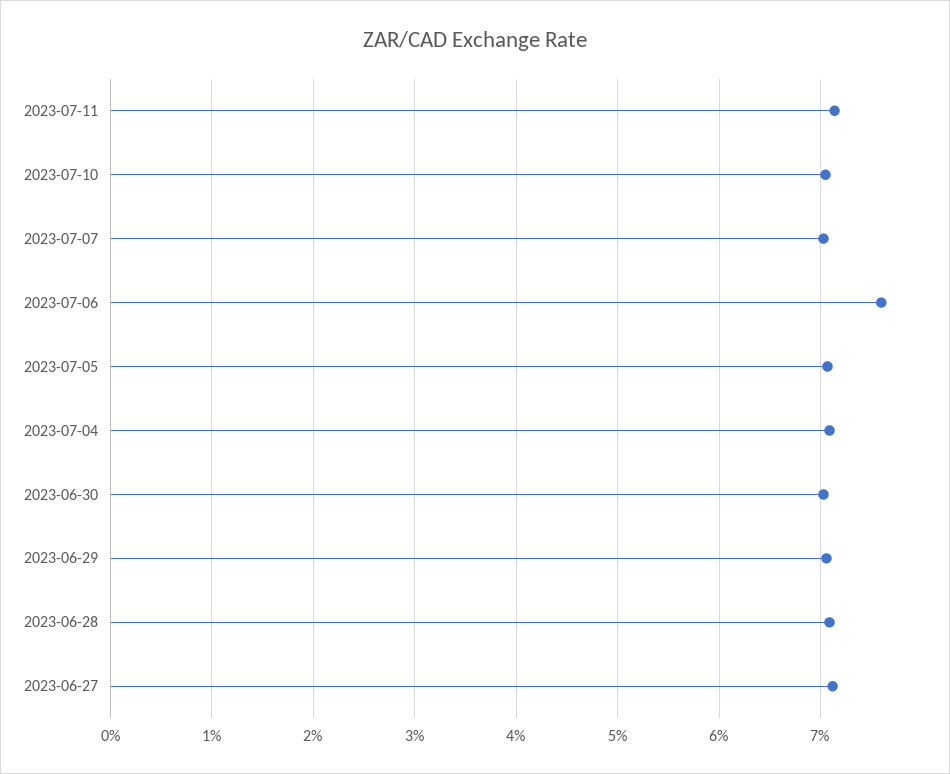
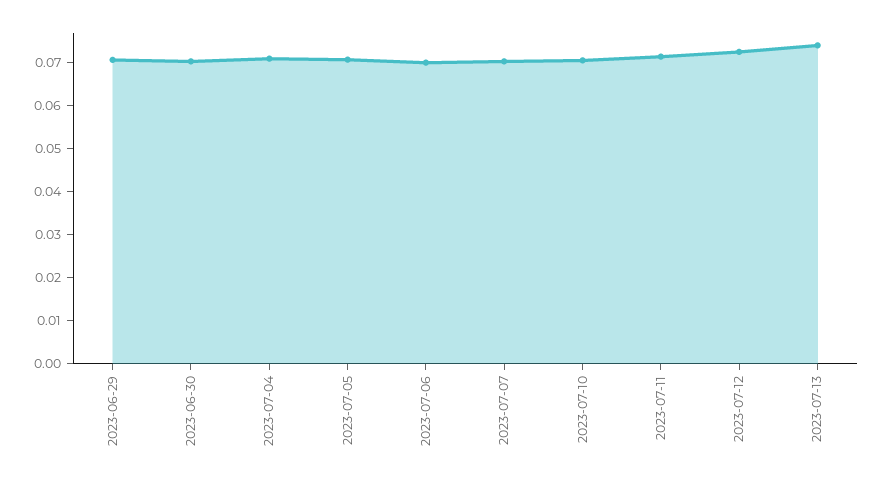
2023-07-06: 0.076 -> 0.07
2023-06-28: 0.071 -> none
2023-06-27: 0.071 -> none
2023-07-12: none -> 0.072
2023-07-13: none -> 0.074

